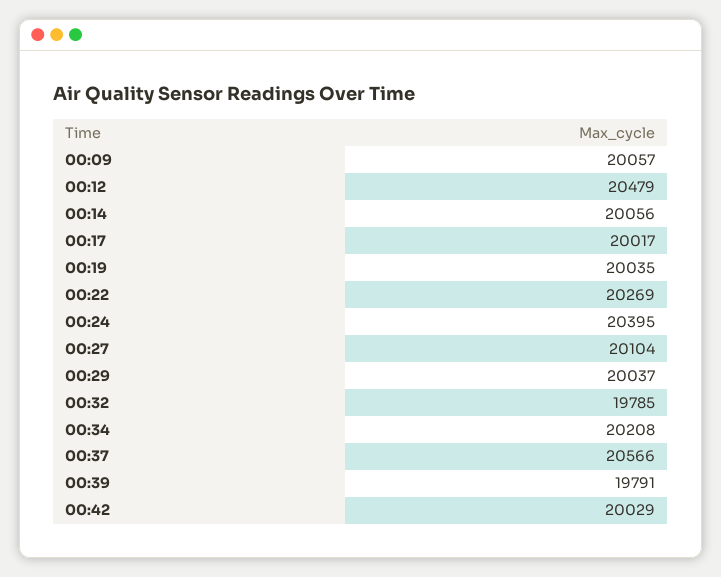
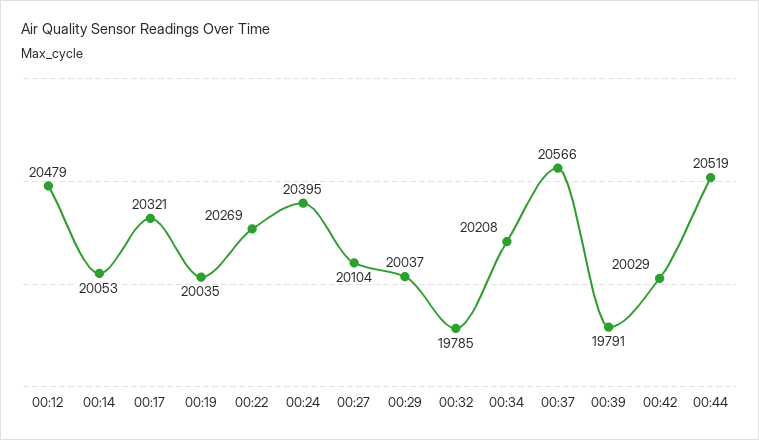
00:09: 20057 -> none
00:14: 20056 -> 20053
00:17: 20017 -> 20321
00:44: none -> 20519

